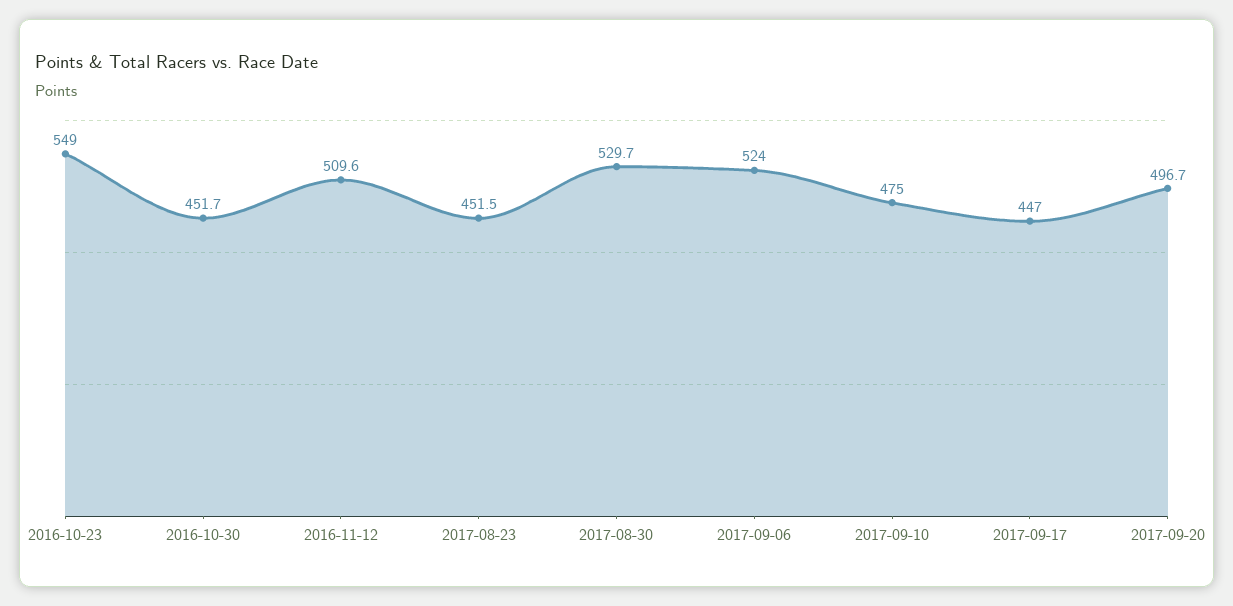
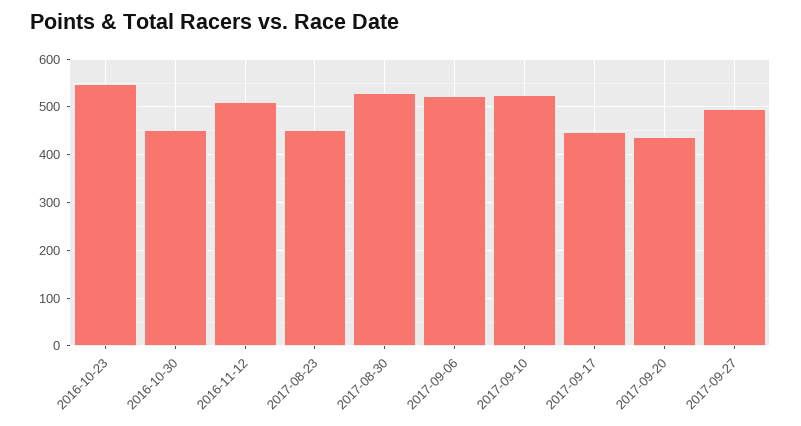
2017-09-10: 475 -> 520
2017-09-20: 496.7 -> 440
2017-09-27: none -> 500

